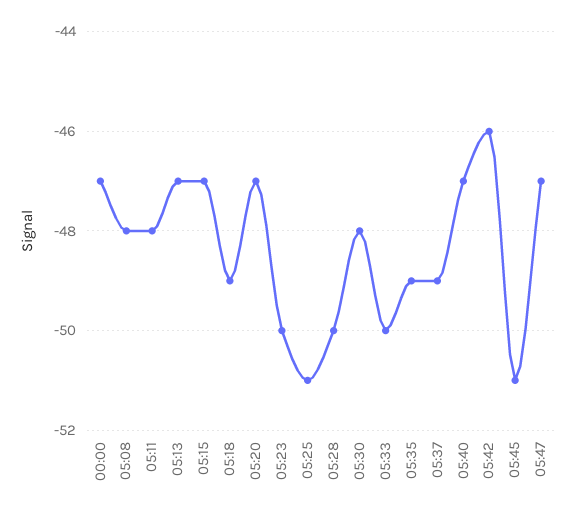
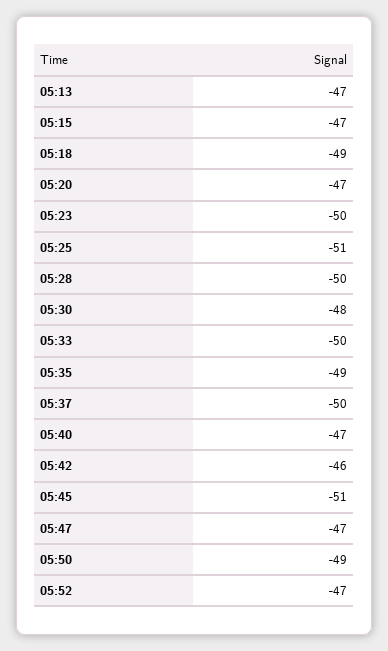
00:00: -47 -> none
05:08: -48 -> none
05:11: -48 -> none
05:37: -49 -> -50
05:50: none -> -49
05:52: none -> -47

